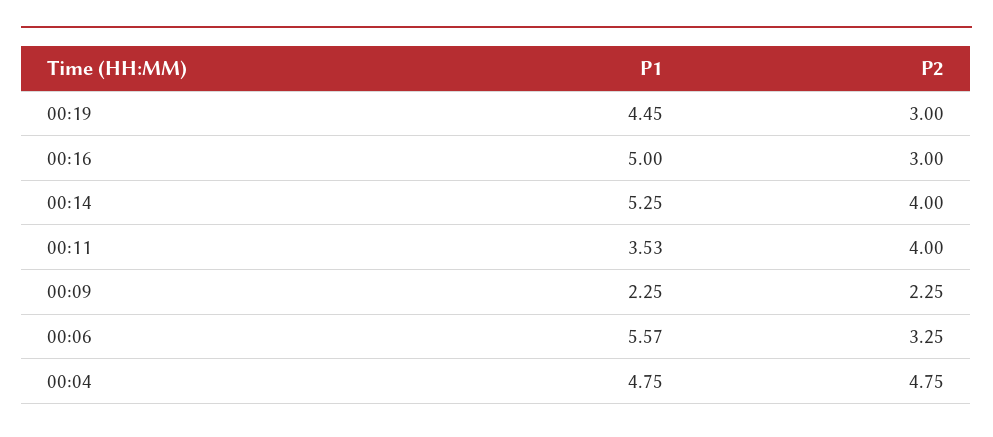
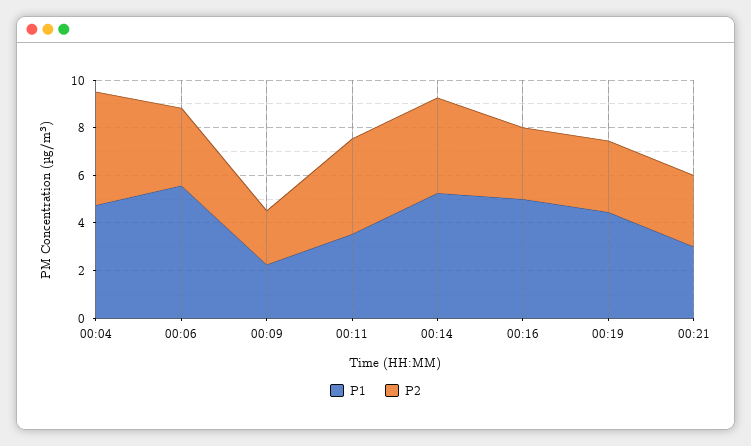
P1, 00:21: none -> 3
P2, 00:21: none -> 3

